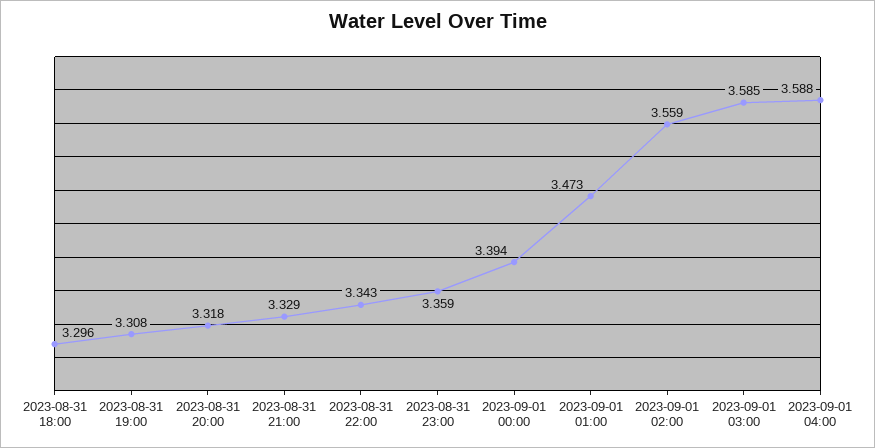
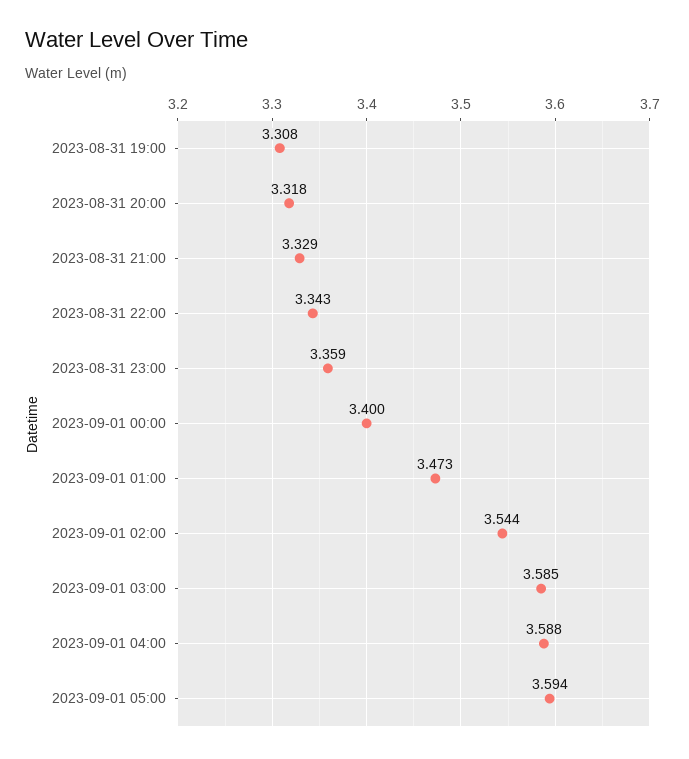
2023-08-31 18:00: 3.296 -> none
2023-09-01 00:00: 3.394 -> 3.4
2023-09-01 02:00: 3.559 -> 3.544
2023-09-01 05:00: none -> 3.594

